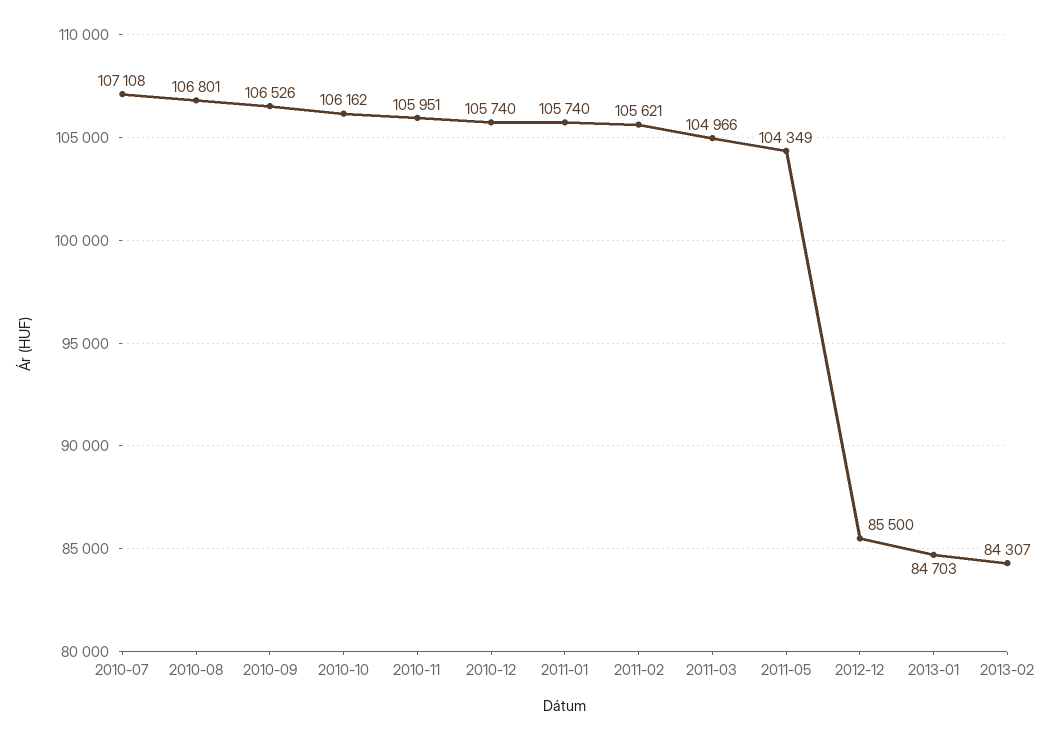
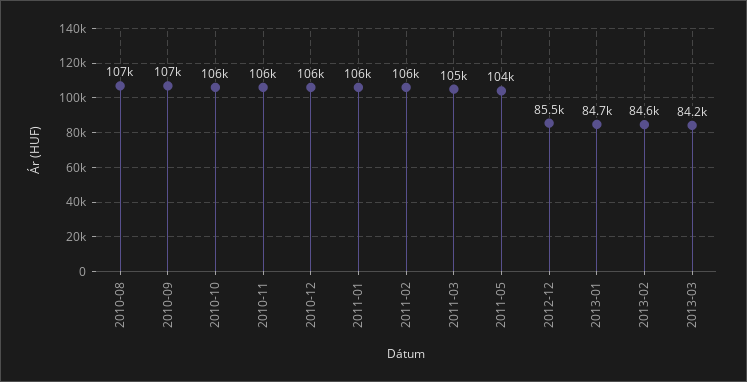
2010-07: 107108 -> none
2013-02: 84307 -> 84600
2013-03: none -> 84200

